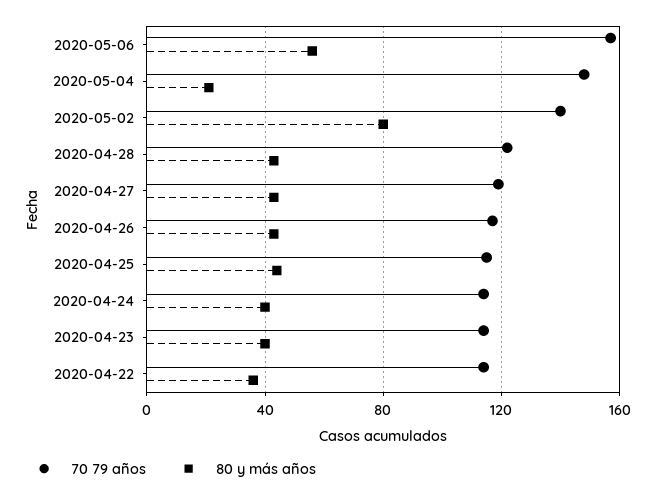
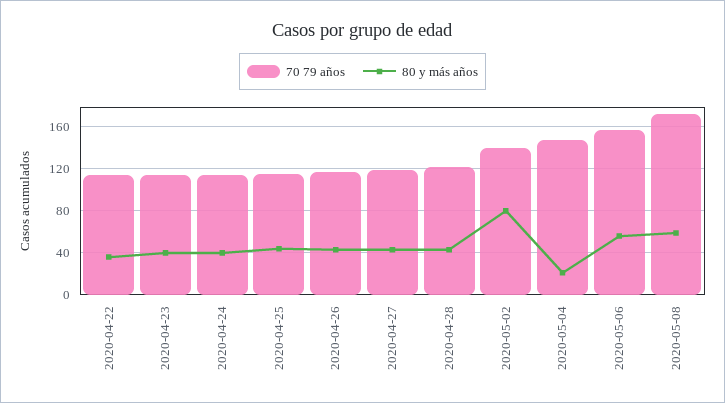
70 79 años, 2020-05-08: none -> 170
80 y más años, 2020-05-08: none -> 60

